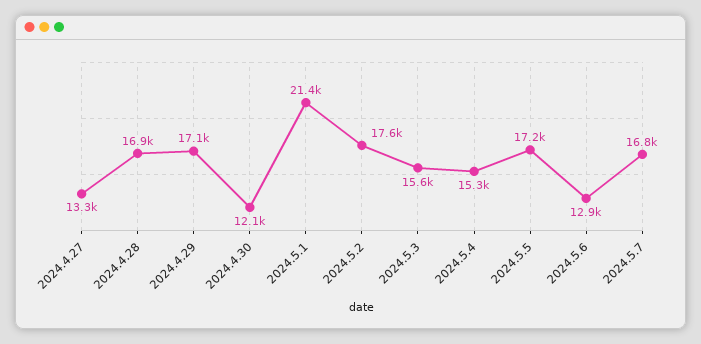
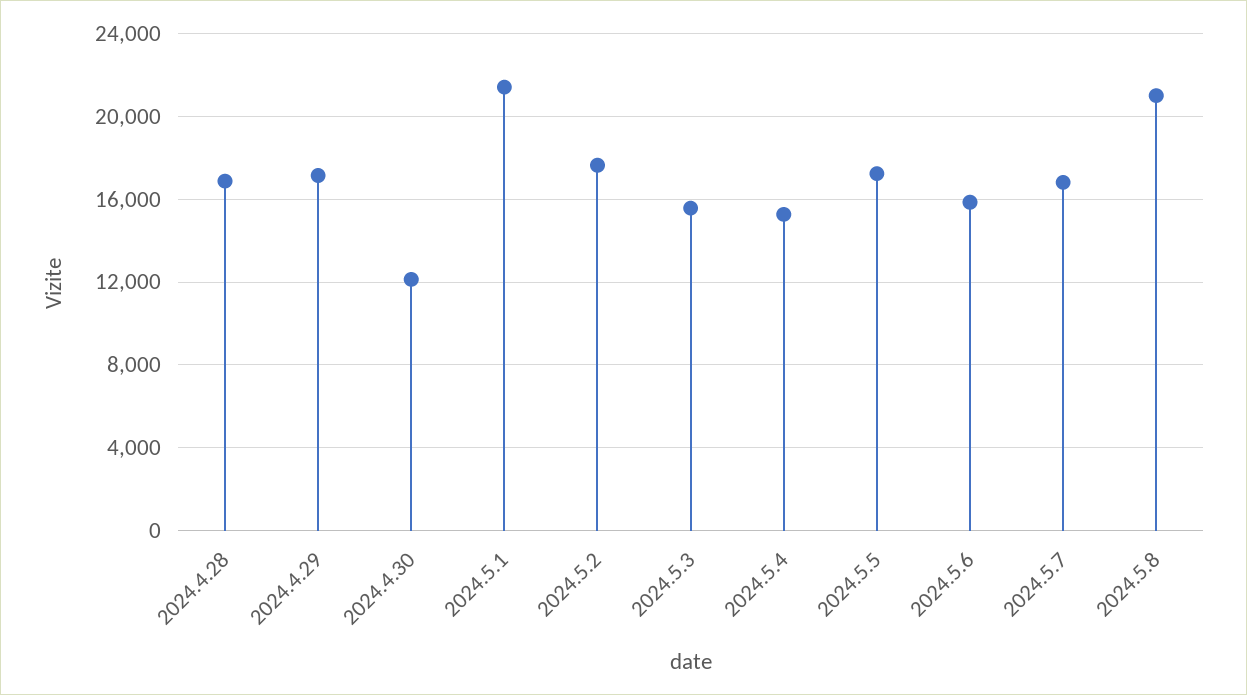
2024.4.27: 13300 -> none
2024.5.6: 12900 -> 16000
2024.5.8: none -> 21000

